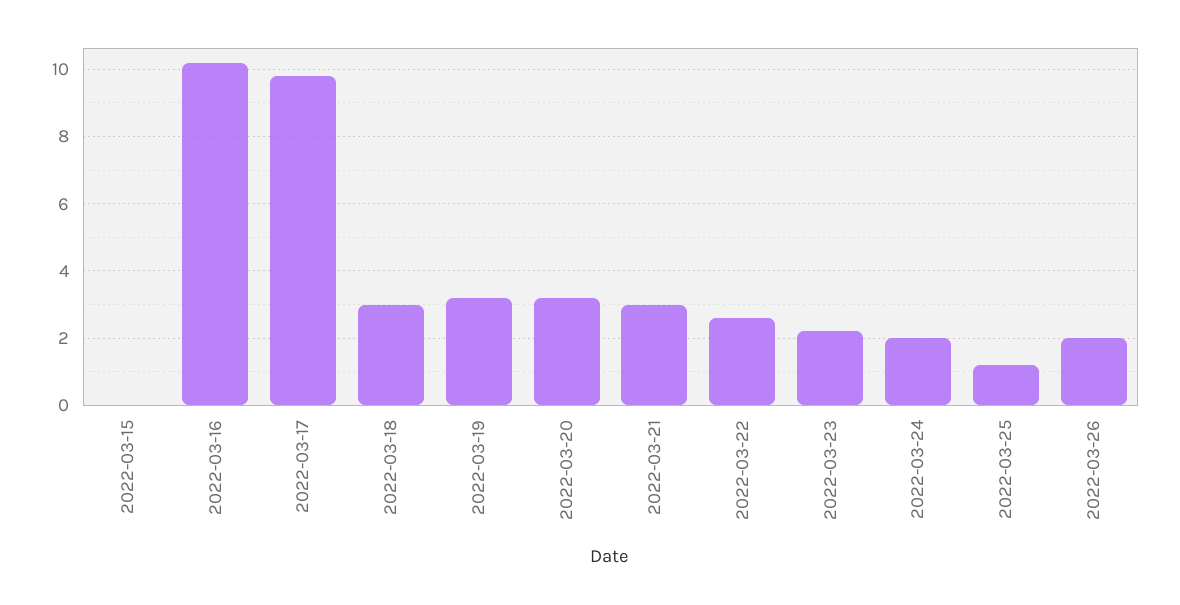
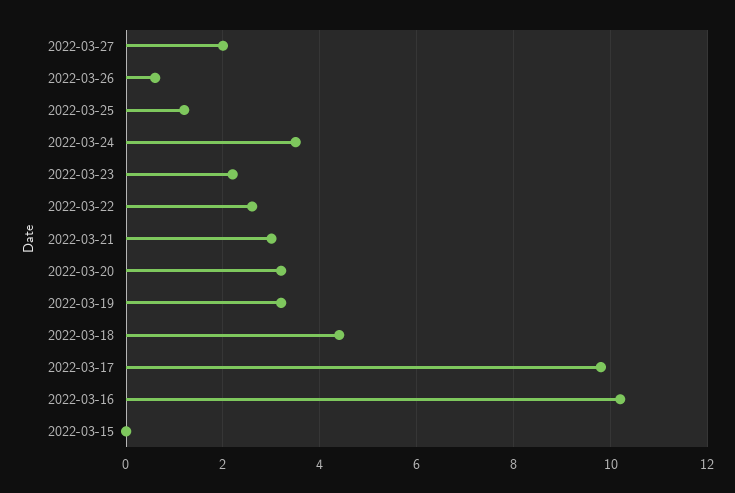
2022-03-18: 3 -> 4.5
2022-03-24: 2 -> 3.5
2022-03-26: 2 -> 0.5
2022-03-27: none -> 2

